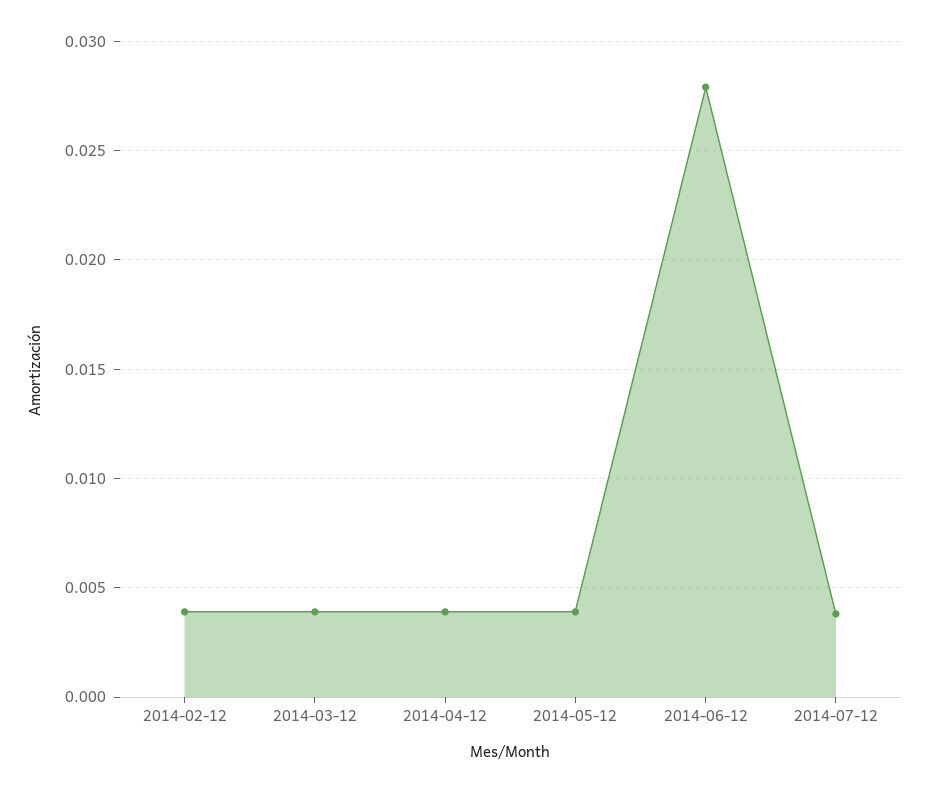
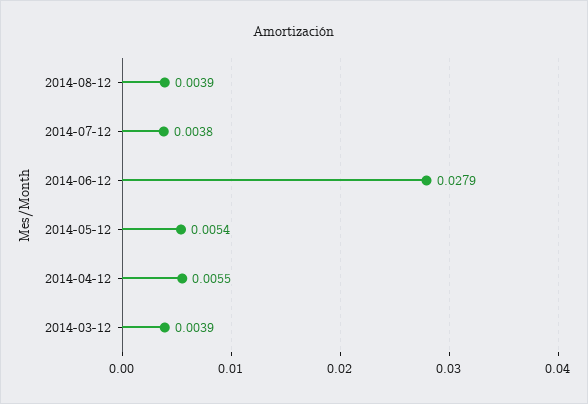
2014-02-12: 0.004 -> none
2014-04-12: 0.004 -> 0.0055
2014-05-12: 0.004 -> 0.0054
2014-08-12: none -> 0.0039

